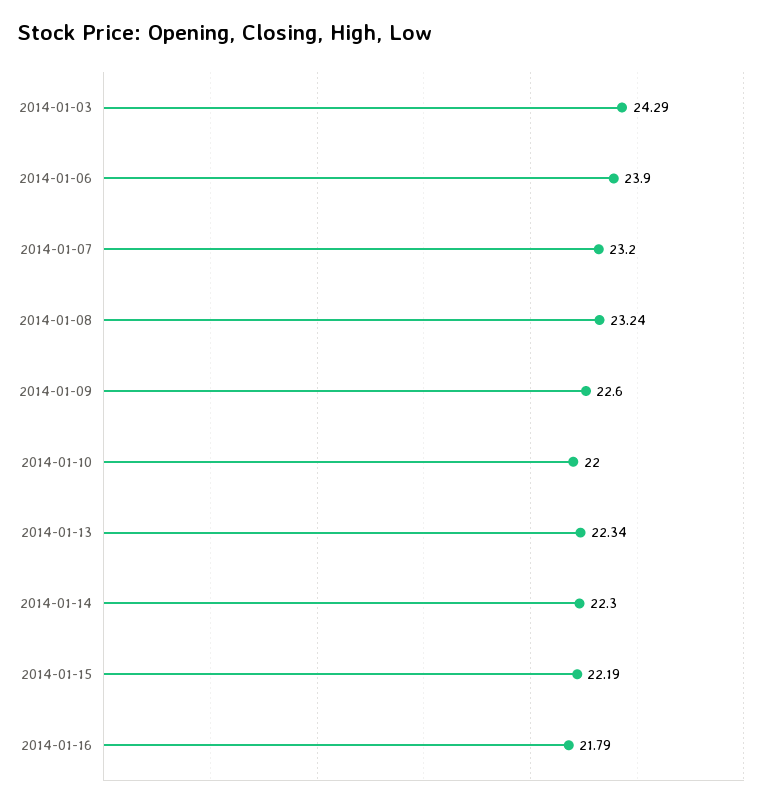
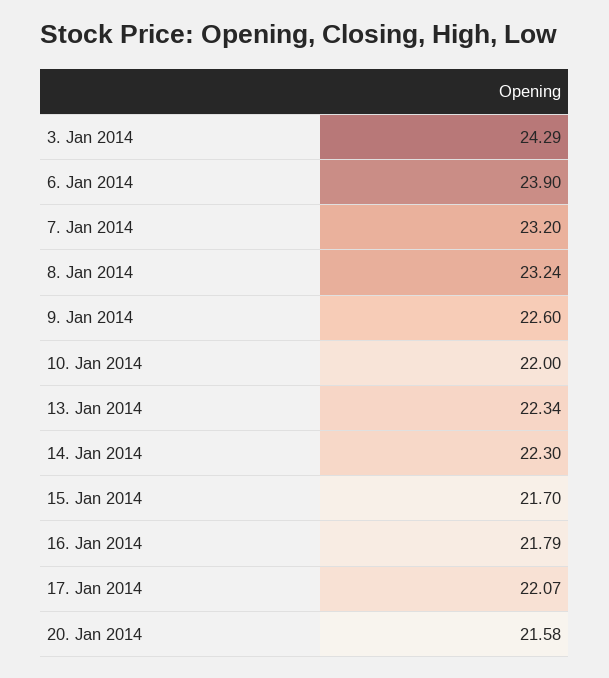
2014-01-15: 22.19 -> 21.7
17. Jan 2014: none -> 22.07
20. Jan 2014: none -> 21.58

